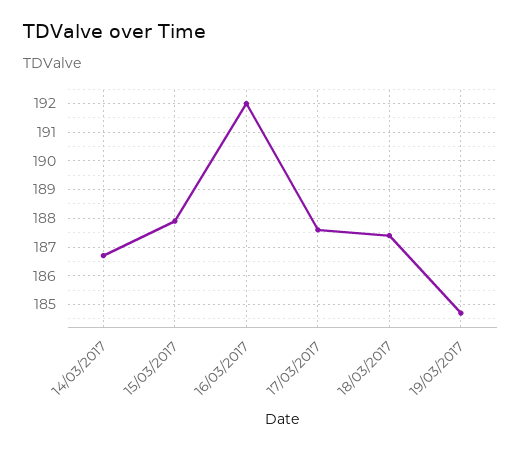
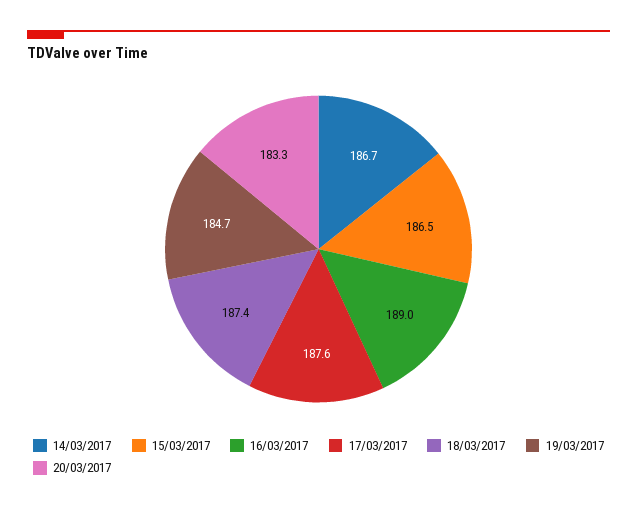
15/03/2017: 188 -> 186.5
16/03/2017: 192 -> 189
20/03/2017: none -> 183.3

